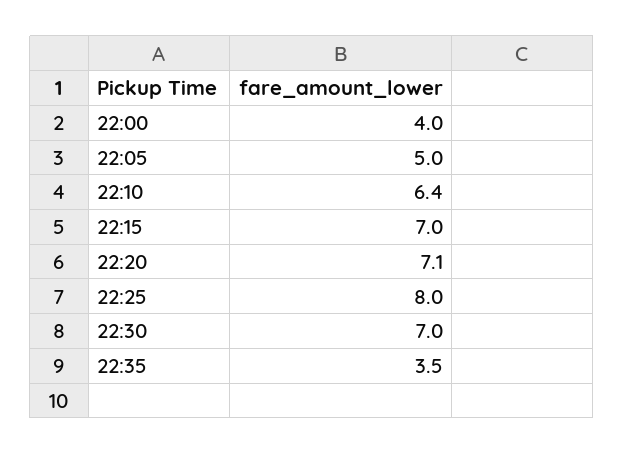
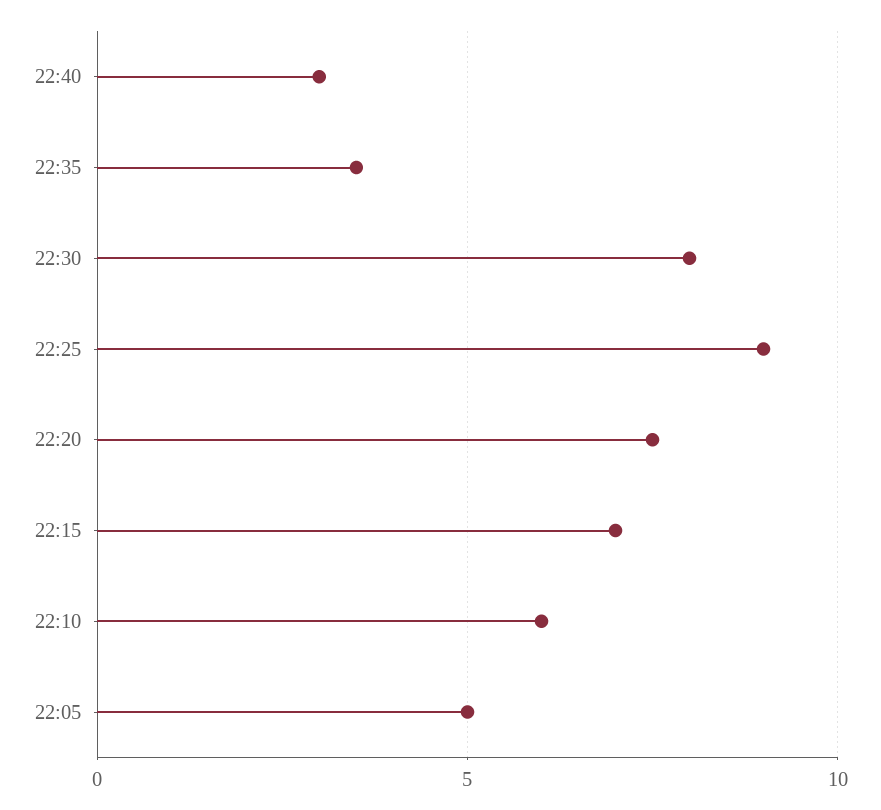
22:00: 4 -> none
22:10: 6.4 -> 6
22:20: 7.1 -> 7.5
22:25: 8 -> 9
22:30: 7 -> 8
22:40: none -> 3

